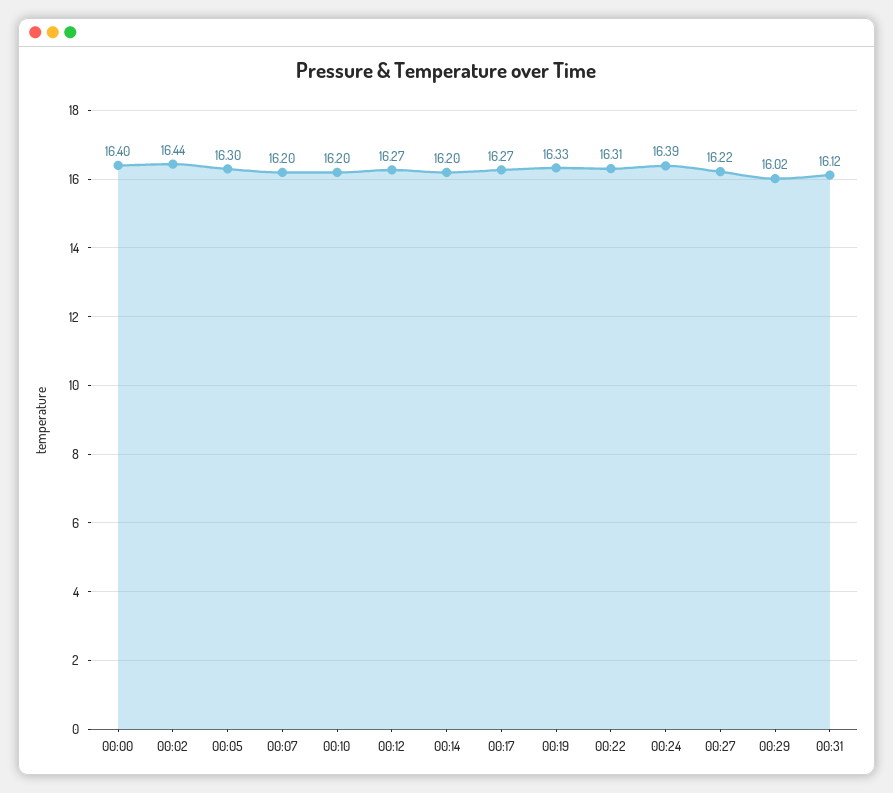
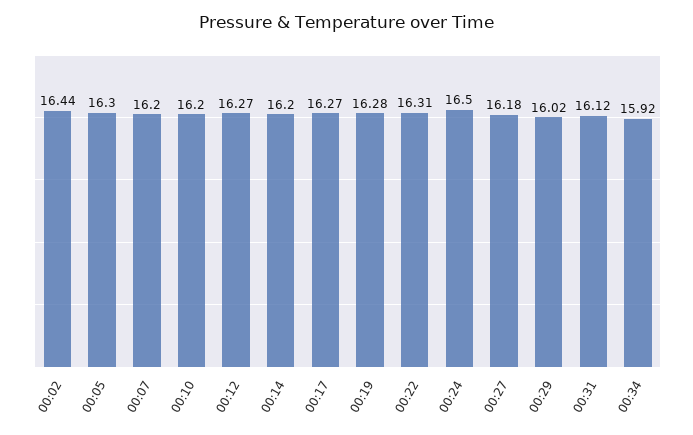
00:00: 16.4 -> none
00:19: 16.33 -> 16.28
00:24: 16.39 -> 16.5
00:27: 16.22 -> 16.18
00:34: none -> 15.92

